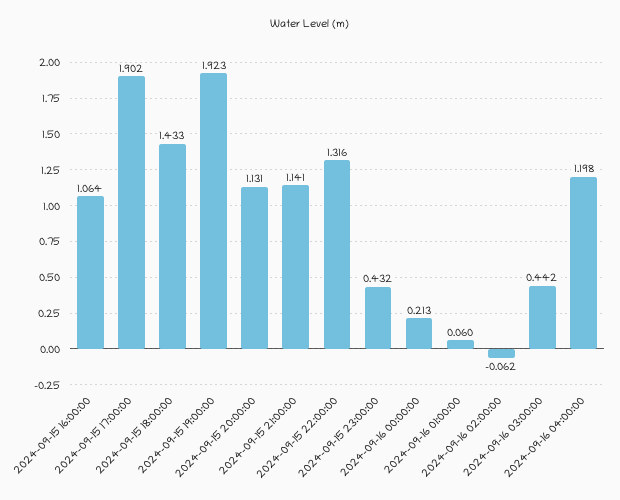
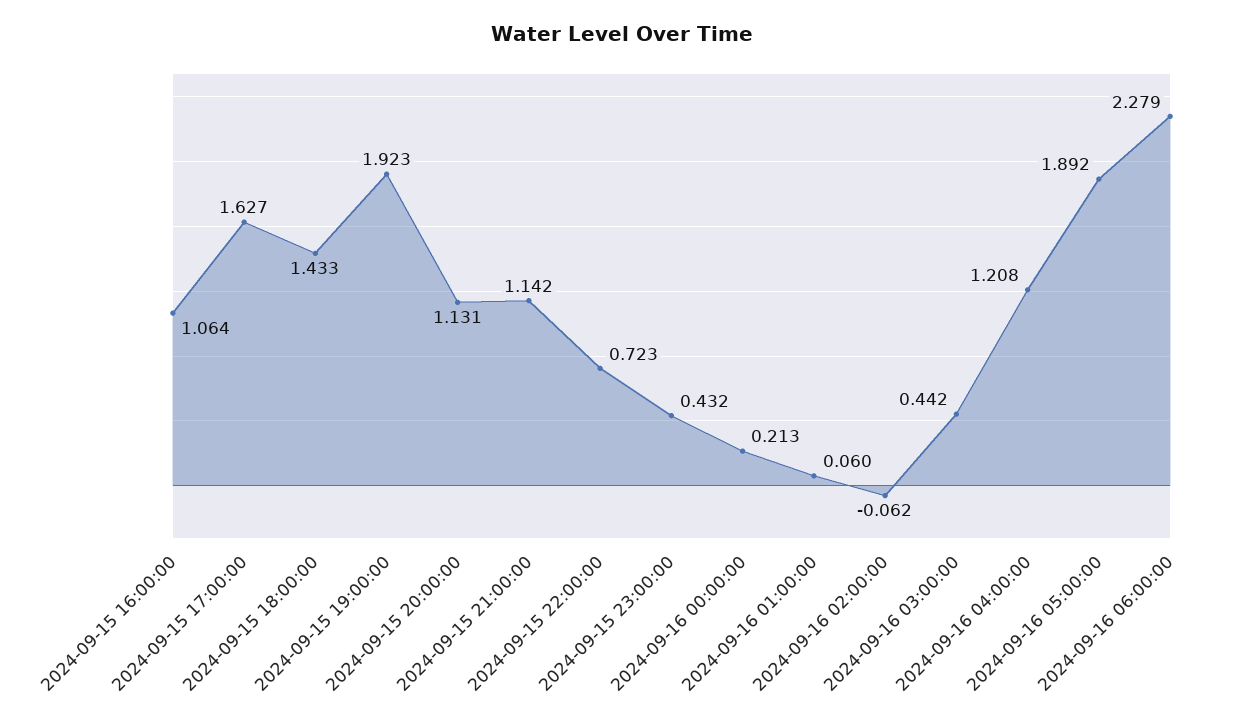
2024-09-15 17:00:00: 1.902 -> 1.627
2024-09-15 21:00:00: 1.141 -> 1.142
2024-09-15 22:00:00: 1.316 -> 0.723
2024-09-16 04:00:00: 1.198 -> 1.208
2024-09-16 05:00:00: none -> 1.892
2024-09-16 06:00:00: none -> 2.279

